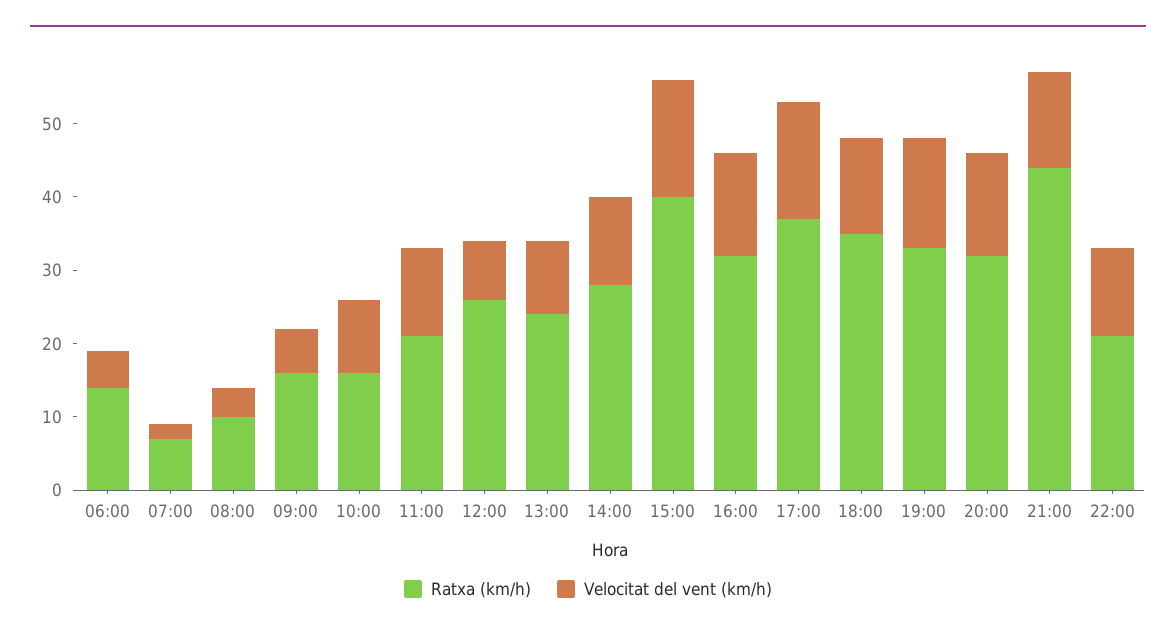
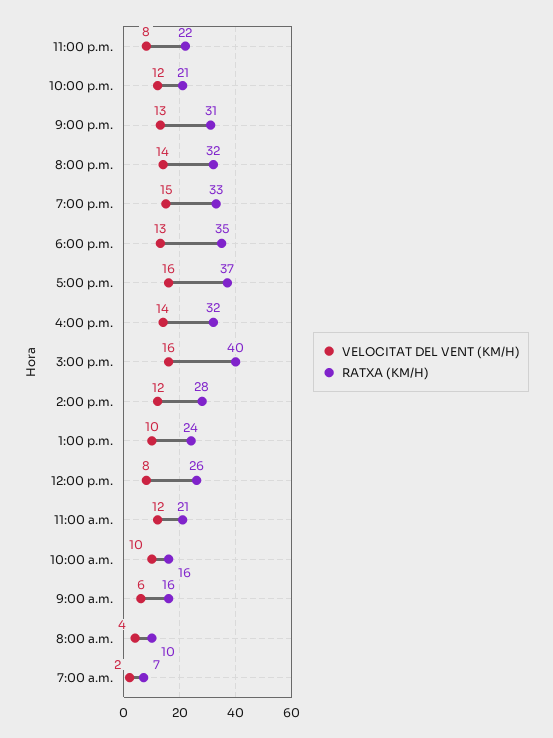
Ratxa (km/h), 06:00: 15 -> none
Velocitat del vent (km/h), 06:00: 5 -> none
Ratxa (km/h), 21:00: 45 -> 31
Velocitat del vent (km/h), 11:00 p.m.: none -> 8
Ratxa (km/h), 11:00 p.m.: none -> 22

